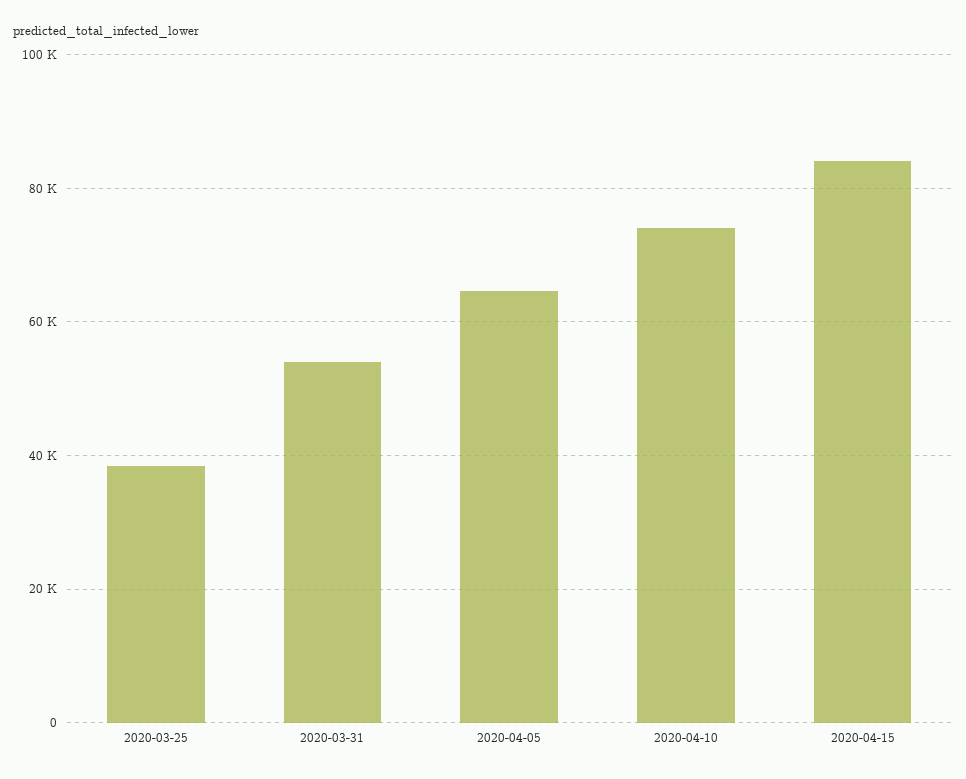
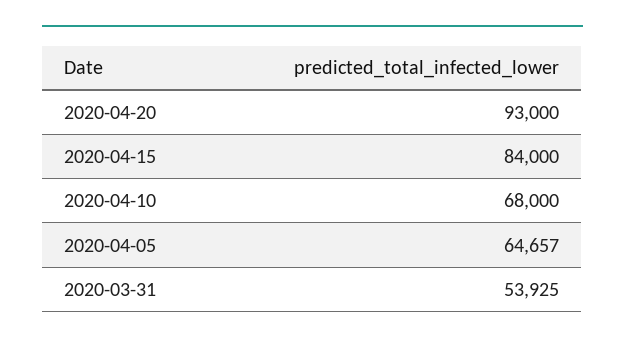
2020-03-25: 38000 -> none
2020-04-10: 74000 -> 68000
2020-04-20: none -> 93000

